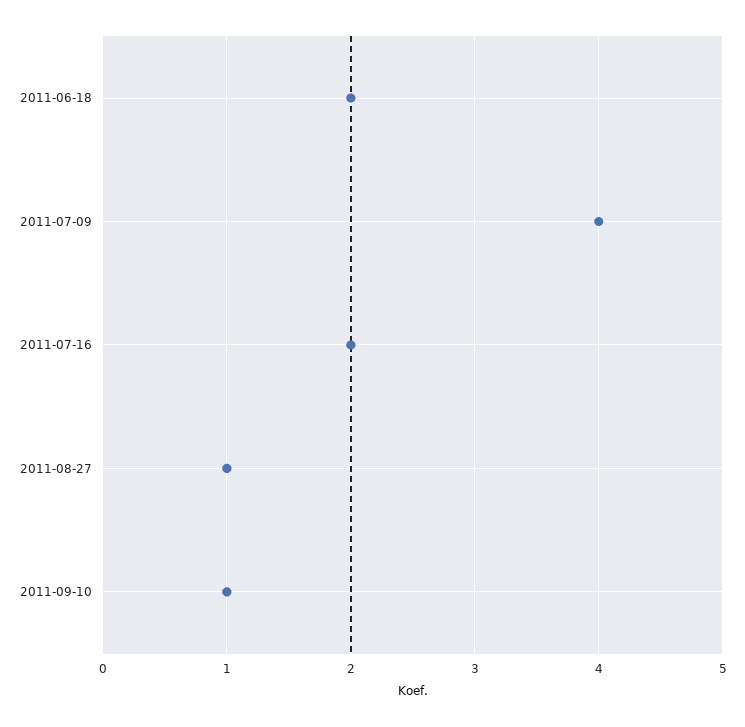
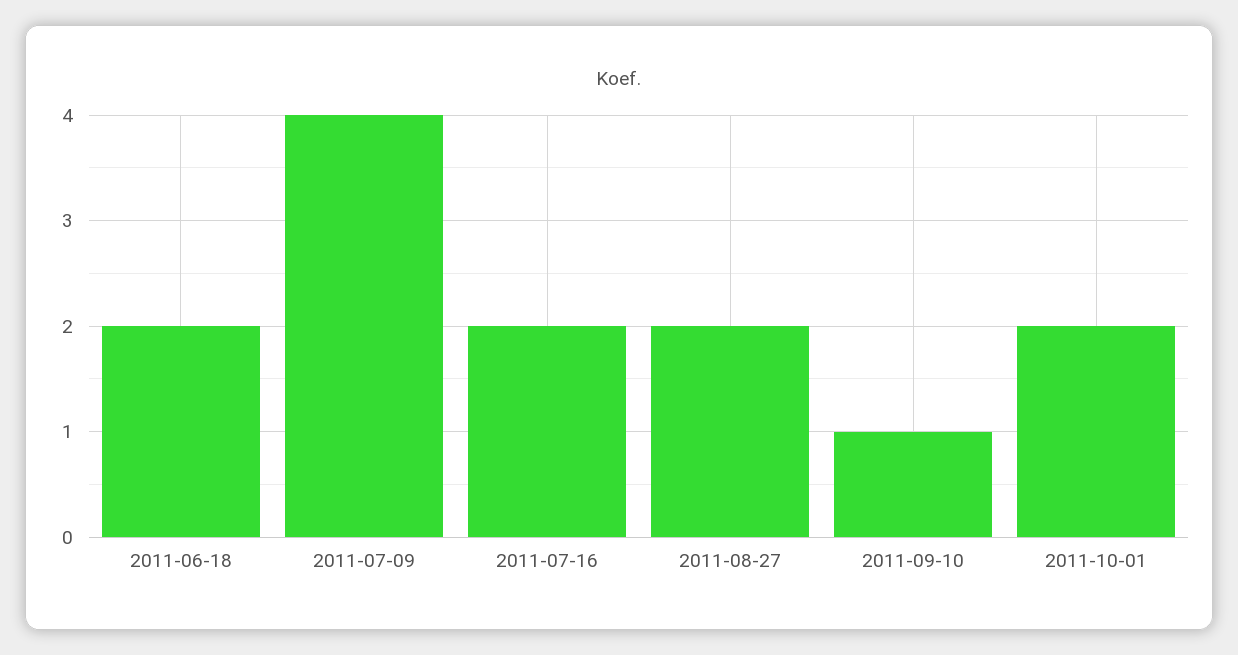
2011-08-27: 1 -> 2
2011-10-01: none -> 2

